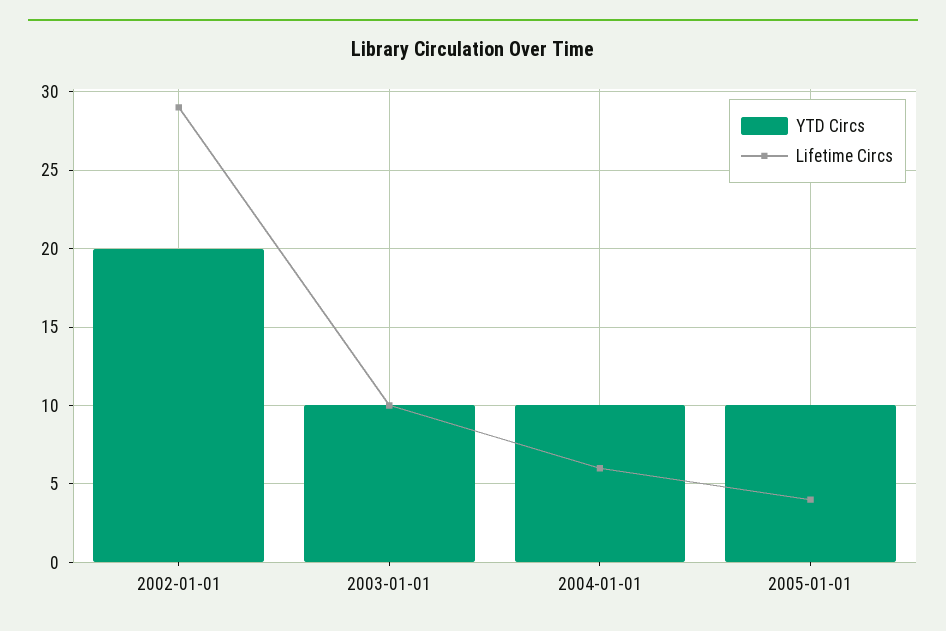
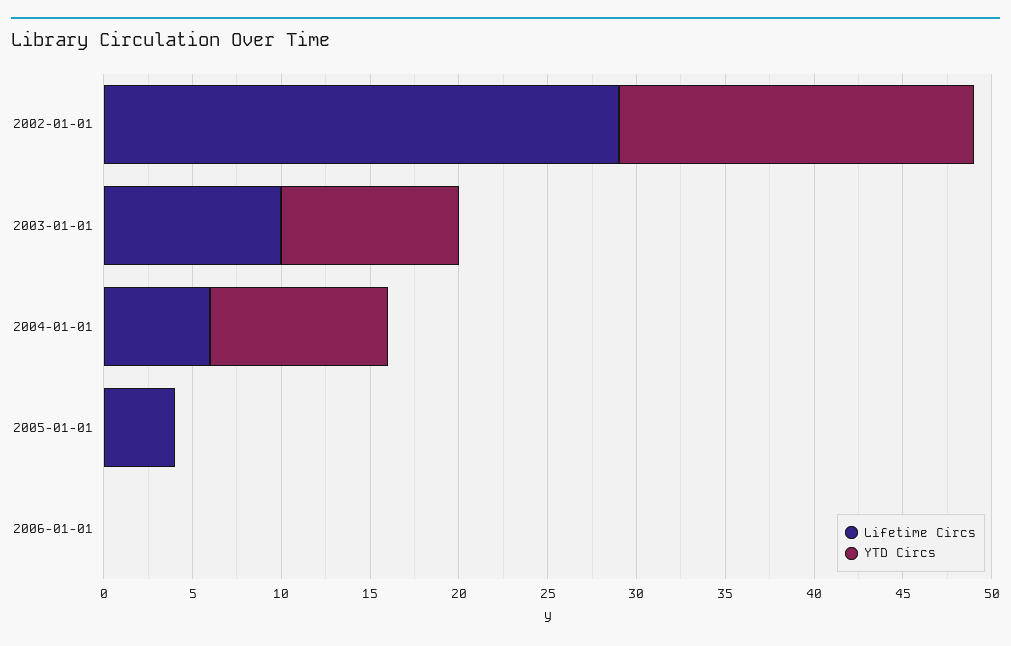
YTD Circs, 2005-01-01: 10 -> 0
Lifetime Circs, 2006-01-01: none -> 0
YTD Circs, 2006-01-01: none -> 0

